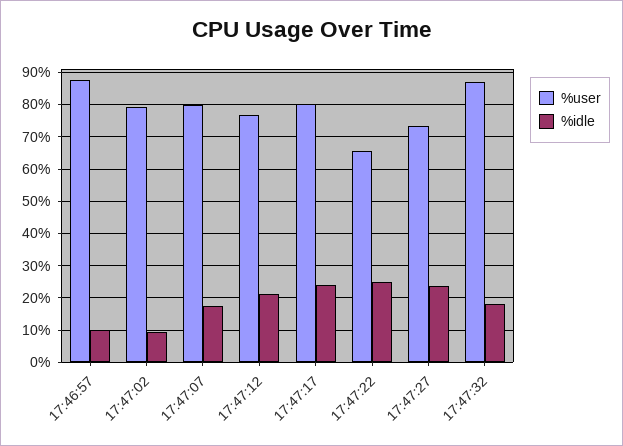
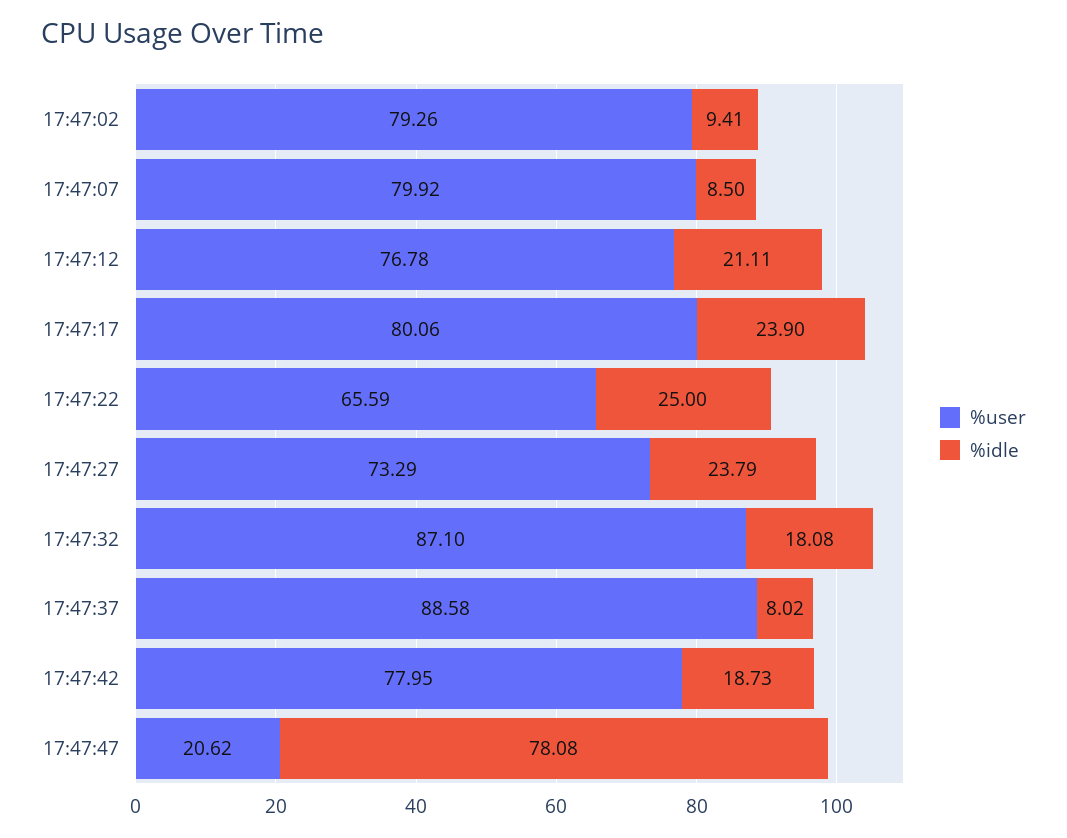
%user, 17:46:57: 88 -> none
%idle, 17:46:57: 10 -> none
%idle, 17:47:07: 18 -> 8.5
%user, 17:47:37: none -> 88.58
%idle, 17:47:37: none -> 8.02
%user, 17:47:42: none -> 77.95
%idle, 17:47:42: none -> 18.73
%user, 17:47:47: none -> 20.62
%idle, 17:47:47: none -> 78.08

